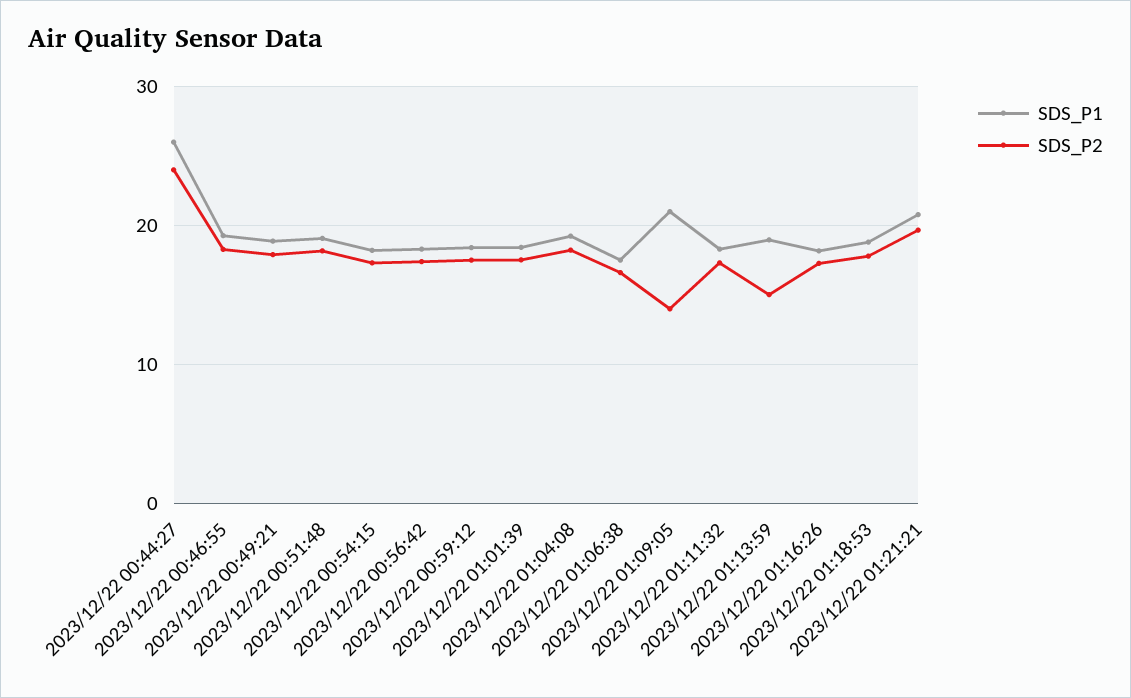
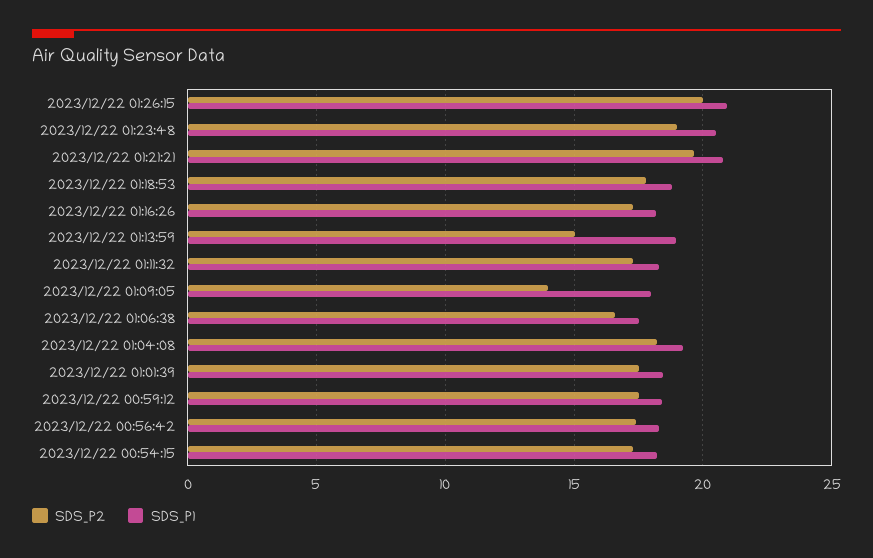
SDS_P1, 2023/12/22 00:44:27: 26 -> none
SDS_P2, 2023/12/22 00:44:27: 24 -> none
SDS_P1, 2023/12/22 00:46:55: 19 -> none
SDS_P2, 2023/12/22 00:46:55: 18 -> none
SDS_P1, 2023/12/22 00:49:21: 19 -> none
SDS_P2, 2023/12/22 00:49:21: 18 -> none
SDS_P1, 2023/12/22 00:51:48: 19 -> none
SDS_P2, 2023/12/22 00:51:48: 18 -> none
SDS_P1, 2023/12/22 01:09:05: 21 -> 18
SDS_P2, 2023/12/22 01:26:15: none -> 20
SDS_P1, 2023/12/22 01:26:15: none -> 21
SDS_P2, 2023/12/22 01:23:48: none -> 19
SDS_P1, 2023/12/22 01:23:48: none -> 20.5

